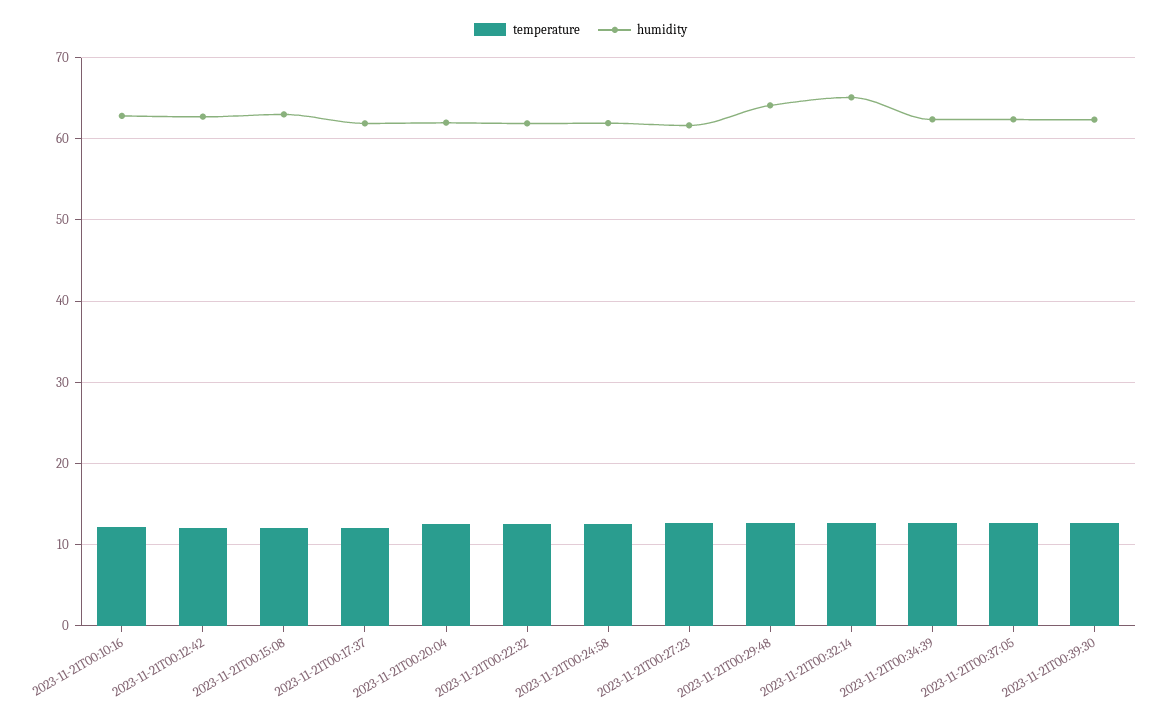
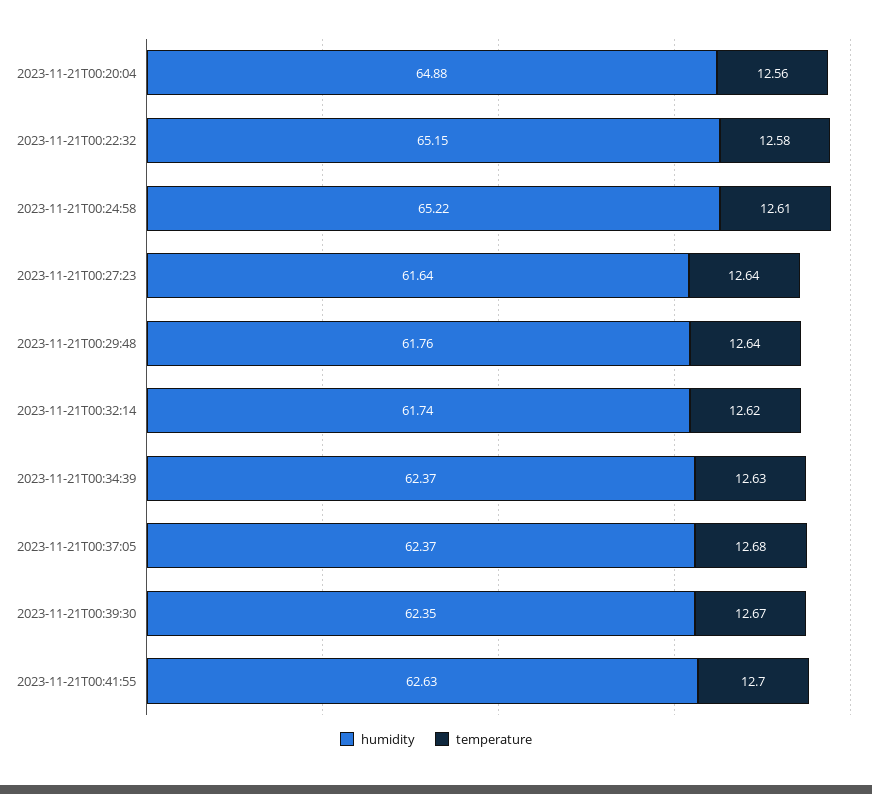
temperature, 2023-11-21T00:10:16: 12 -> none
humidity, 2023-11-21T00:10:16: 63 -> none
temperature, 2023-11-21T00:12:42: 12 -> none
humidity, 2023-11-21T00:12:42: 63 -> none
temperature, 2023-11-21T00:15:08: 12 -> none
humidity, 2023-11-21T00:15:08: 63 -> none
temperature, 2023-11-21T00:17:37: 12 -> none
humidity, 2023-11-21T00:17:37: 62 -> none
humidity, 2023-11-21T00:20:04: 62 -> 64.88
humidity, 2023-11-21T00:22:32: 62 -> 65.15
humidity, 2023-11-21T00:24:58: 62 -> 65.22
humidity, 2023-11-21T00:29:48: 64 -> 61.76
humidity, 2023-11-21T00:32:14: 65 -> 61.74
humidity, 2023-11-21T00:41:55: none -> 62.63
temperature, 2023-11-21T00:41:55: none -> 12.7

